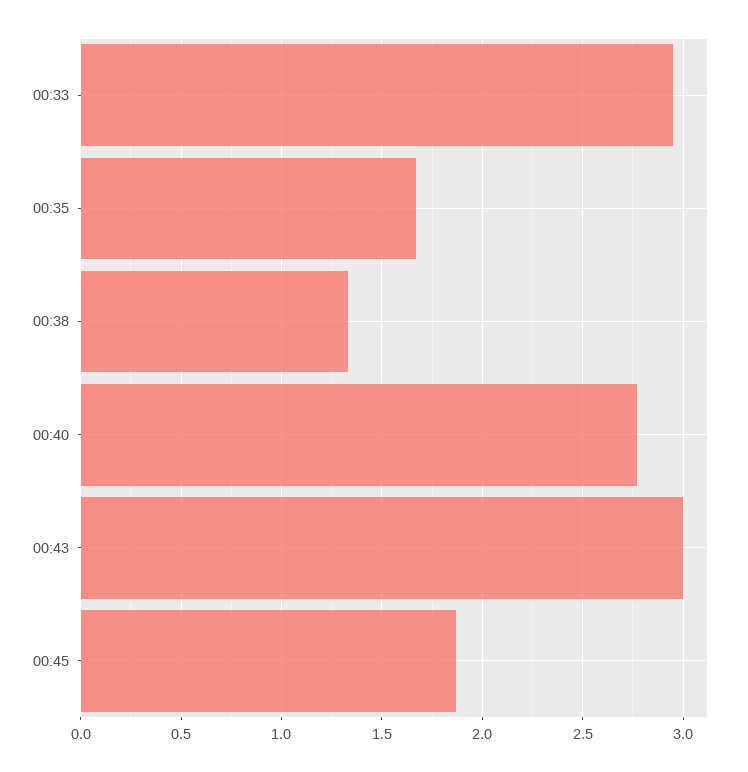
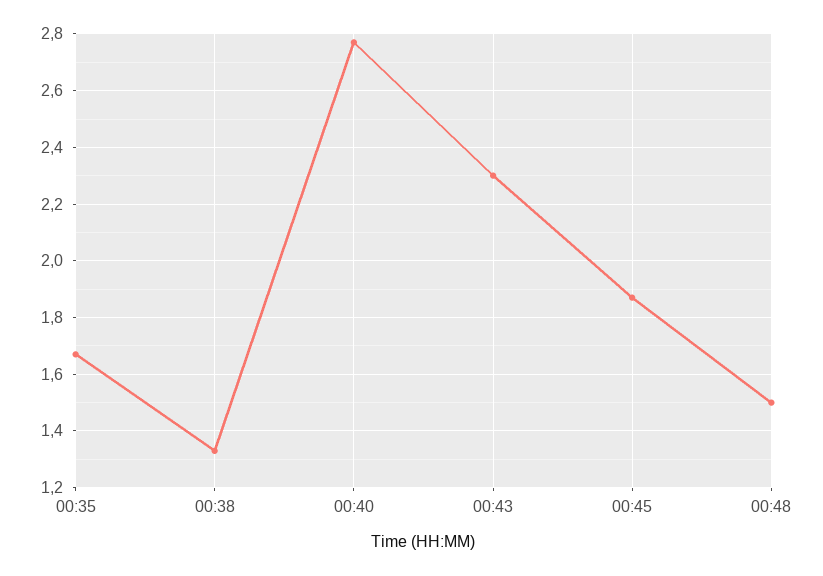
00:33: 2.95 -> none
00:43: 3 -> 2.3
00:48: none -> 1.5

